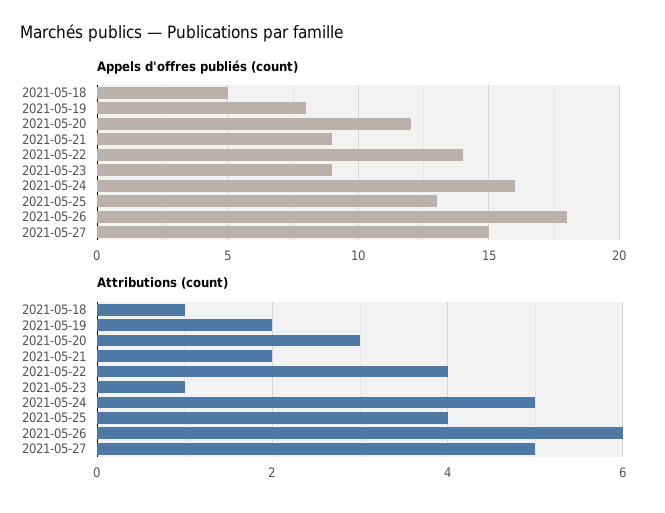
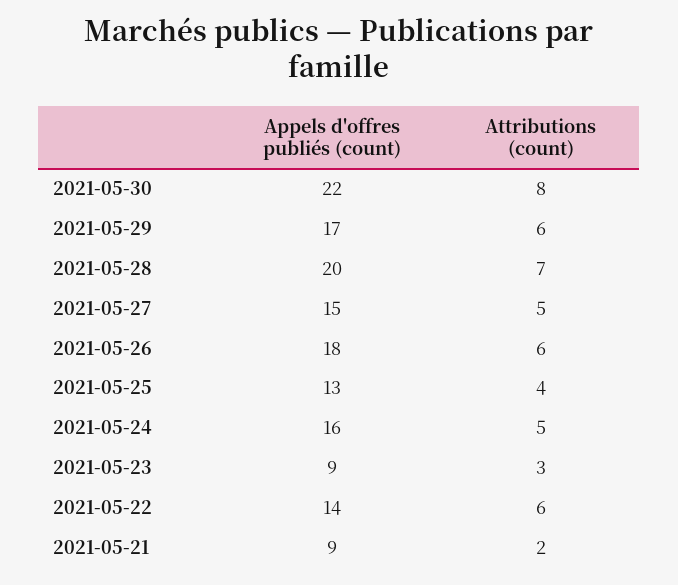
Appels d'offres publiés (count), 2021-05-18: 5 -> none
Appels d'offres publiés (count), 2021-05-19: 8 -> none
Appels d'offres publiés (count), 2021-05-20: 12 -> none
Attributions (count), 2021-05-18: 1 -> none
Attributions (count), 2021-05-19: 2 -> none
Attributions (count), 2021-05-20: 3 -> none
Attributions (count), 2021-05-22: 4 -> 6
Attributions (count), 2021-05-23: 1 -> 3
Appels d'offres publiés (count), 2021-05-30: none -> 22
Attributions (count), 2021-05-30: none -> 8
Appels d'offres publiés (count), 2021-05-29: none -> 17
Attributions (count), 2021-05-29: none -> 6
Appels d'offres publiés (count), 2021-05-28: none -> 20
Attributions (count), 2021-05-28: none -> 7

